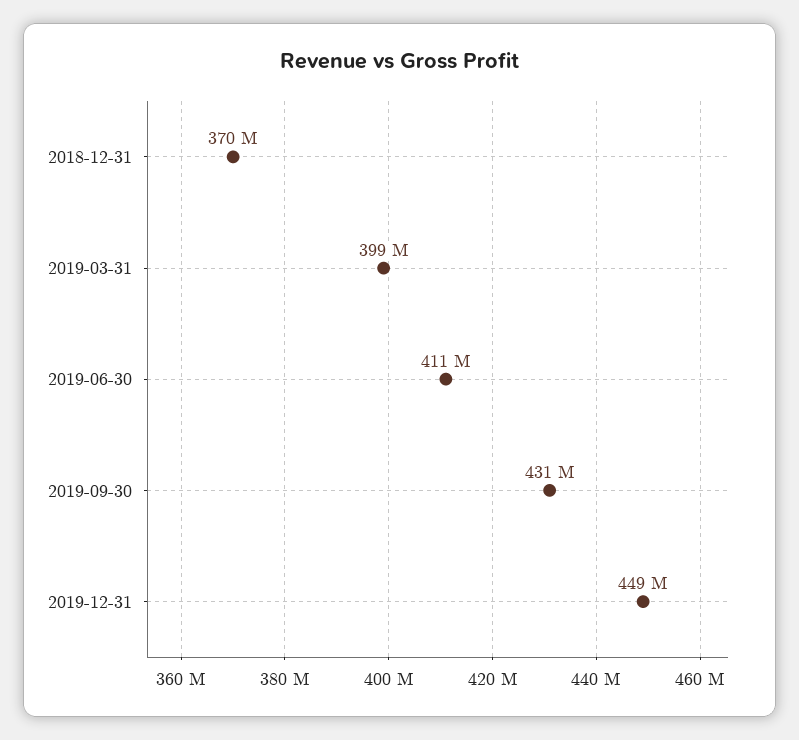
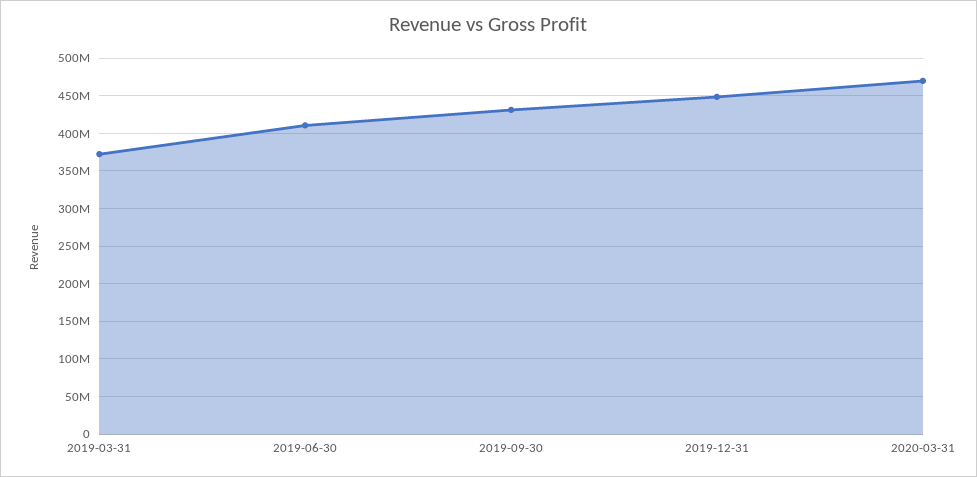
2018-12-31: 370000000 -> none
2019-03-31: 399000000 -> 370000000
2020-03-31: none -> 470000000

